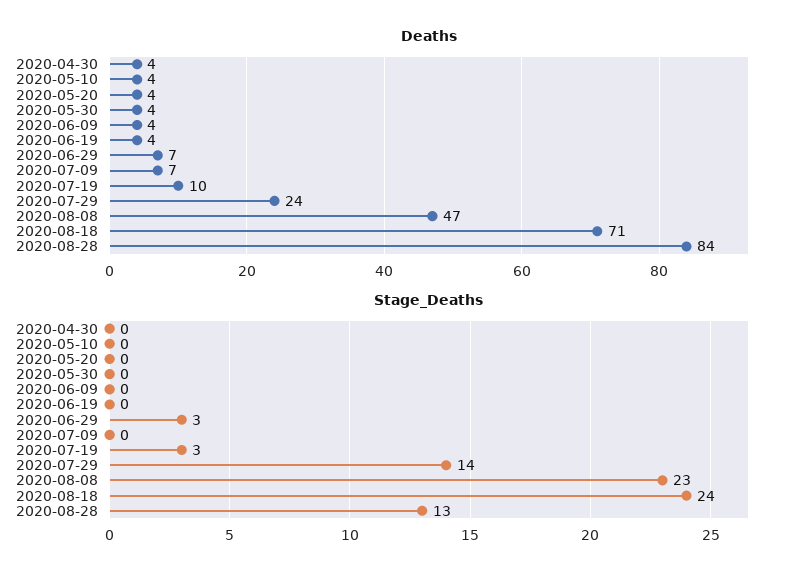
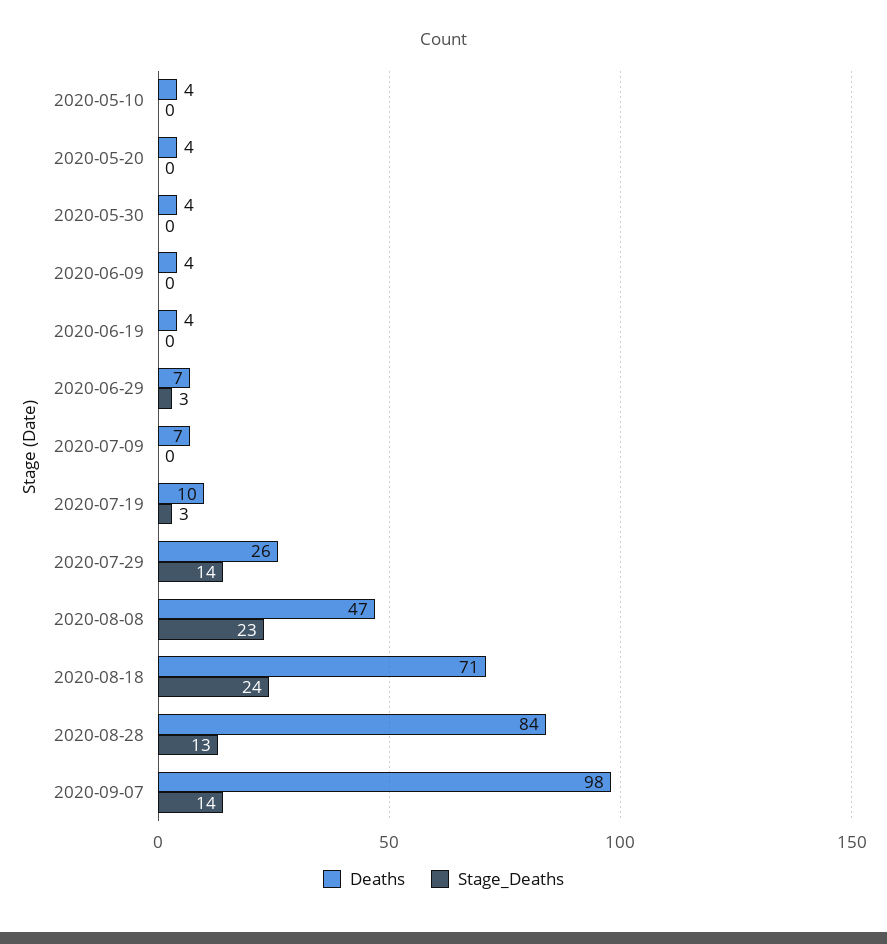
Deaths, 2020-04-30: 4 -> none
Deaths, 2020-07-29: 24 -> 26
Stage_Deaths, 2020-04-30: 0 -> none
Deaths, 2020-09-07: none -> 98
Stage_Deaths, 2020-09-07: none -> 14

